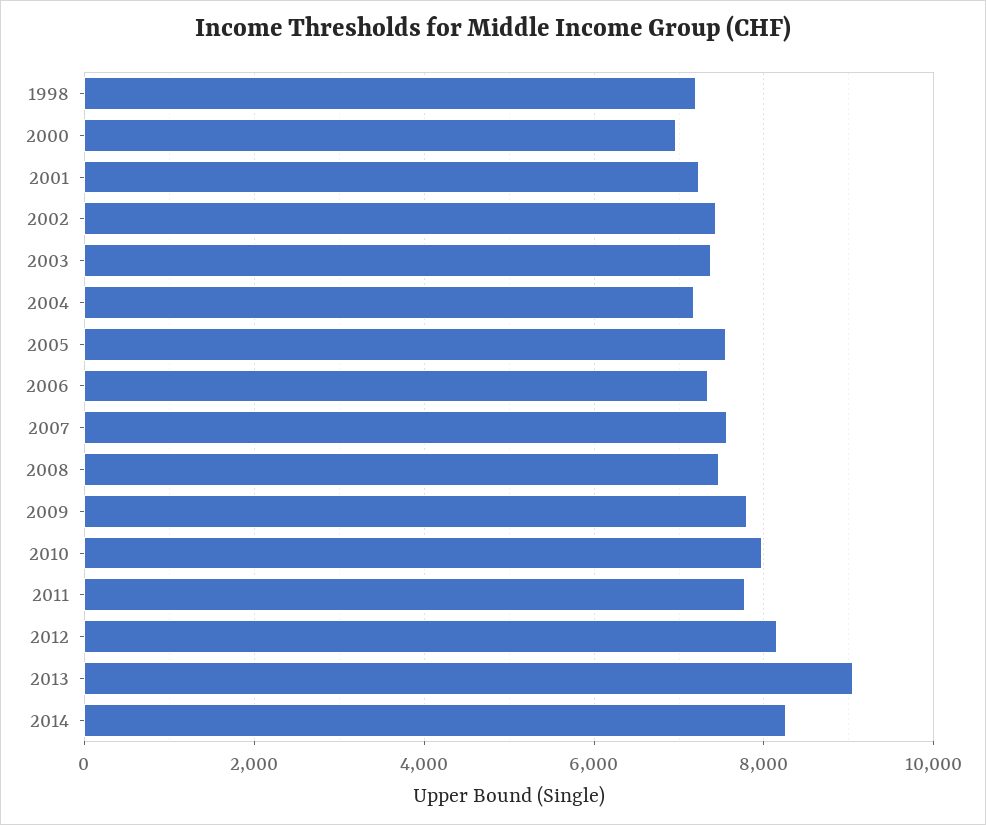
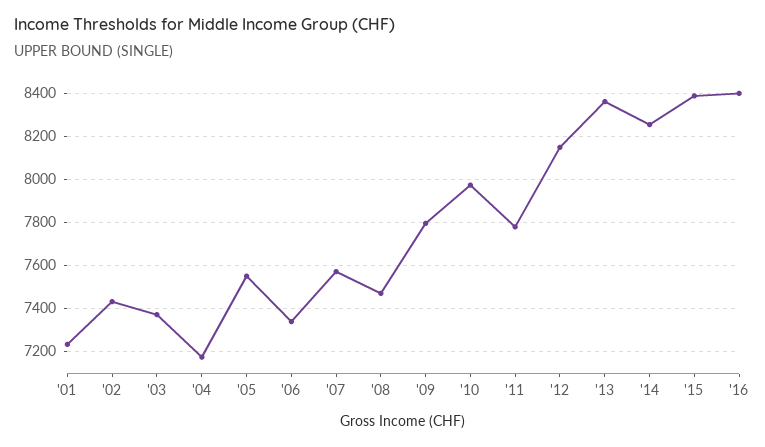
1998: 7200 -> none
2000: 7000 -> none
2013: 9000 -> 8350
'15: none -> 8400
'16: none -> 8400

